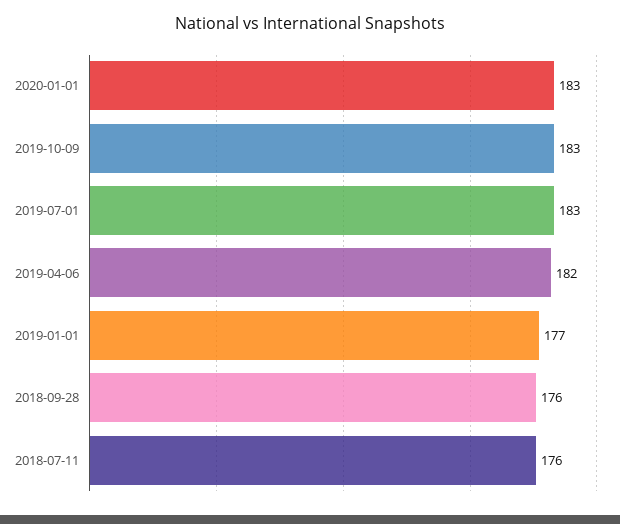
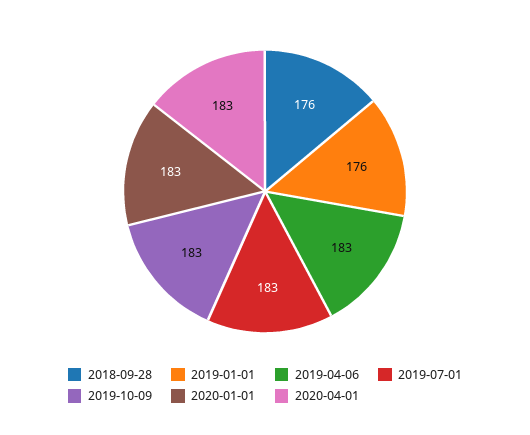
2019-04-06: 182 -> 183
2019-01-01: 177 -> 176
2018-07-11: 176 -> none
2020-04-01: none -> 183

